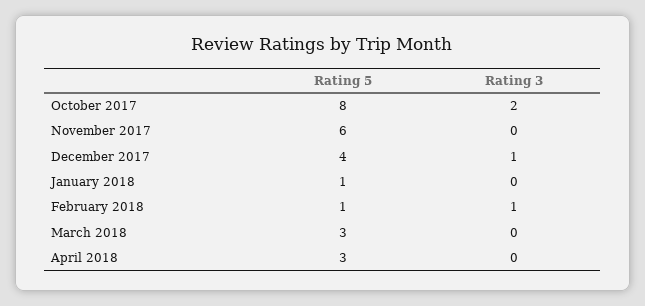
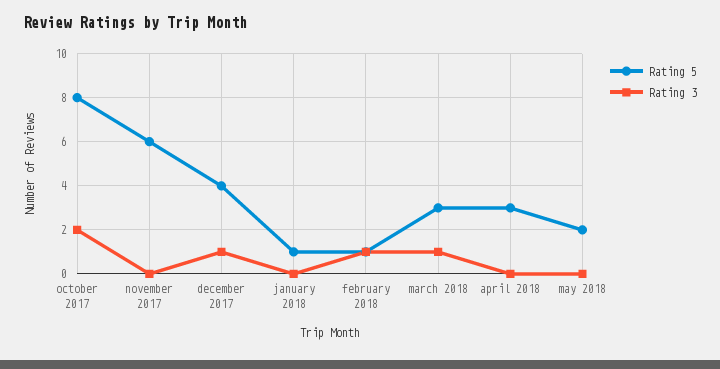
Rating 3, March 2018: 0 -> 1
Rating 5, may 2018: none -> 2
Rating 3, may 2018: none -> 0

